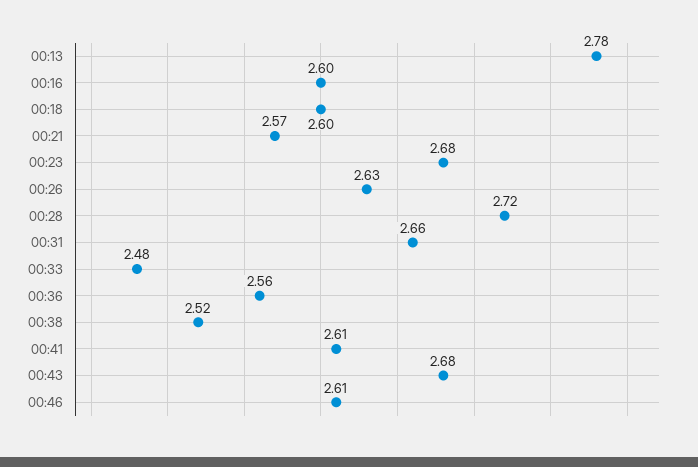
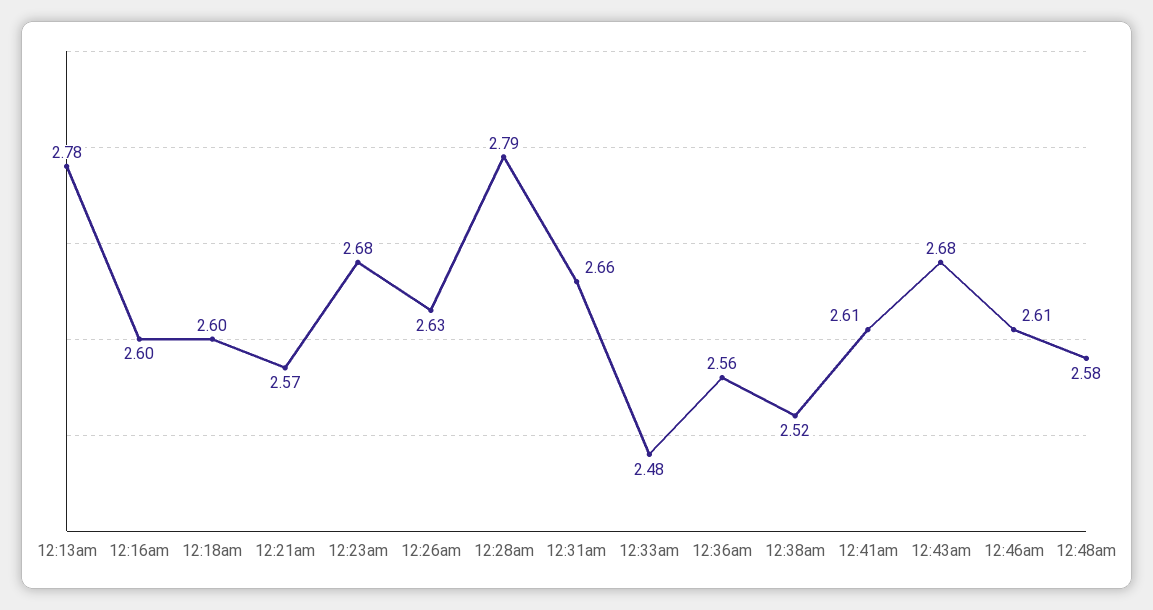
00:28: 2.72 -> 2.79
12:48am: none -> 2.58

